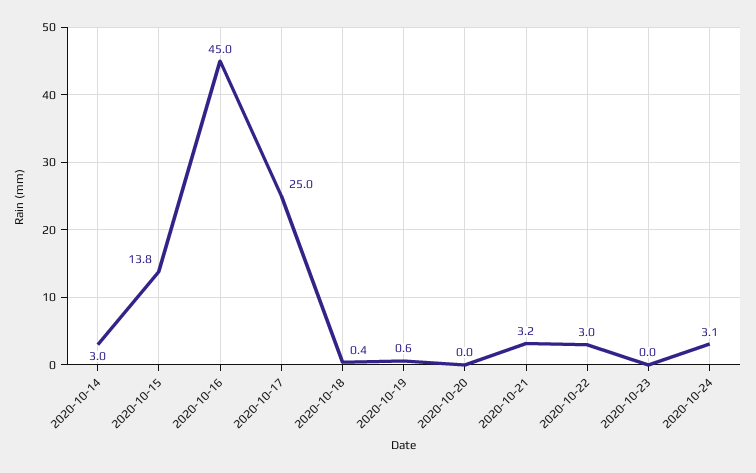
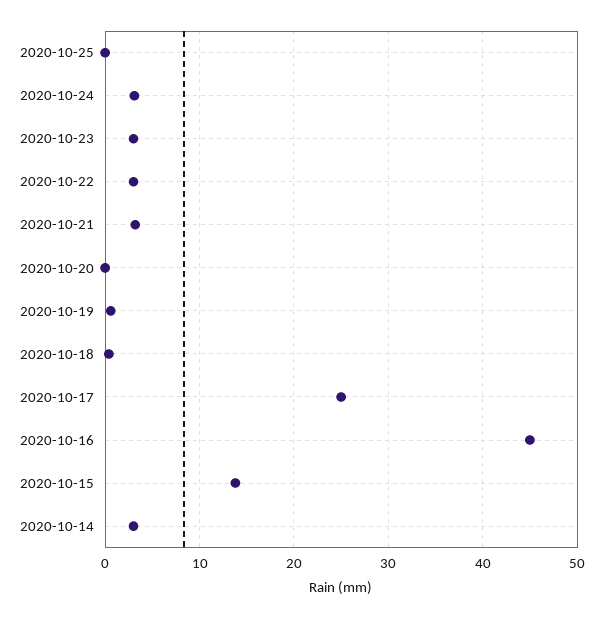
2020-10-23: 0 -> 3
2020-10-25: none -> 0

